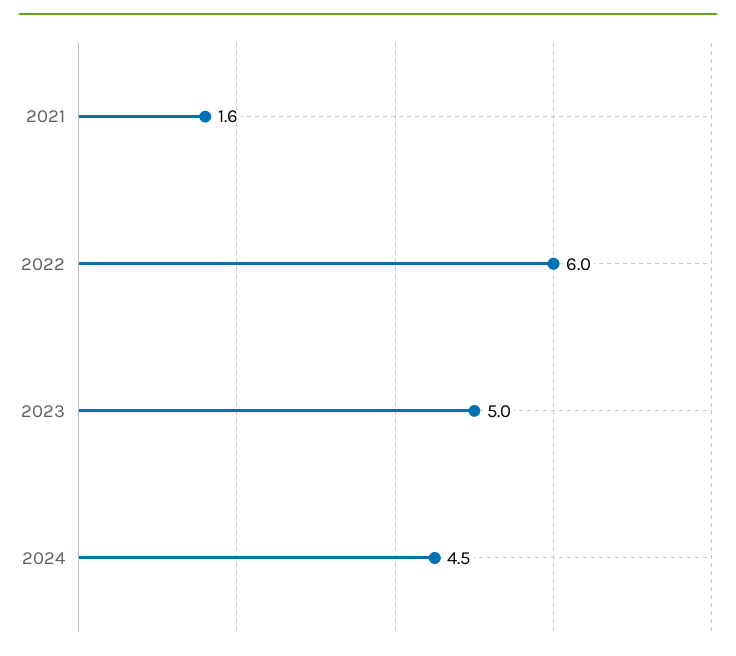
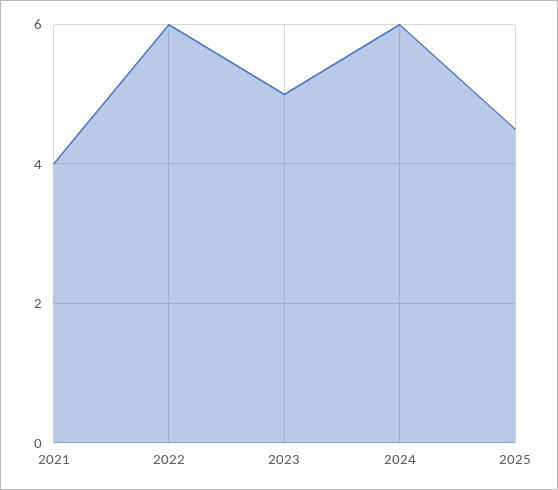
2021: 1.6 -> 4
2024: 4.5 -> 6
2025: none -> 4.5

